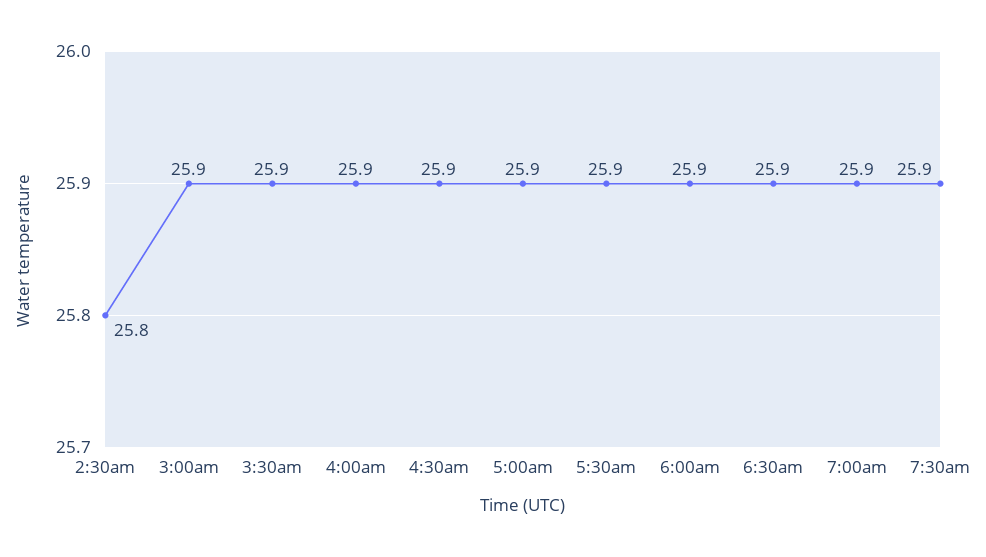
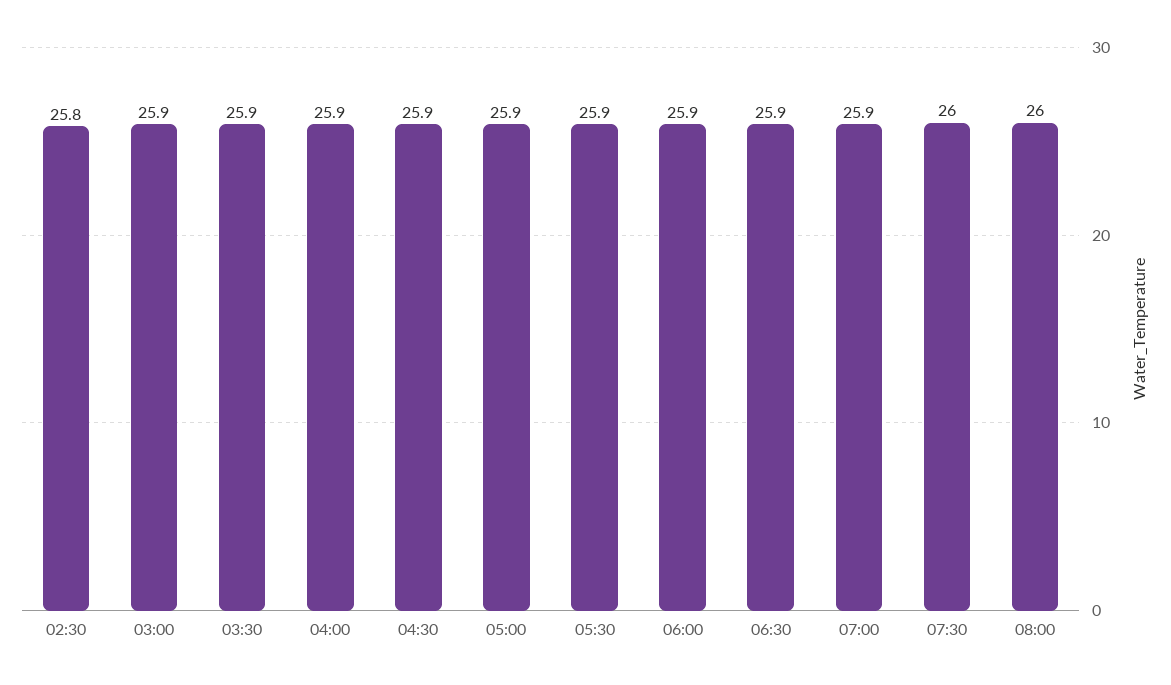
7:30am: 25.9 -> 26
08:00: none -> 26

